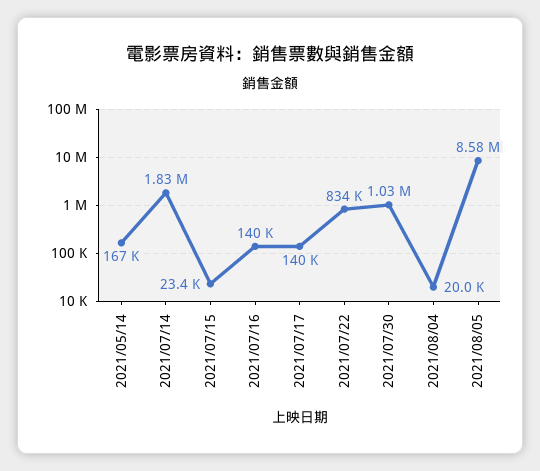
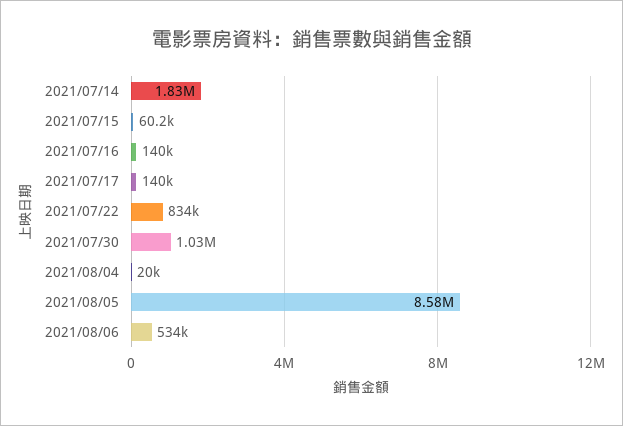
2021/05/14: 167000 -> none
2021/07/15: 23400 -> 60200
2021/08/06: none -> 534000

